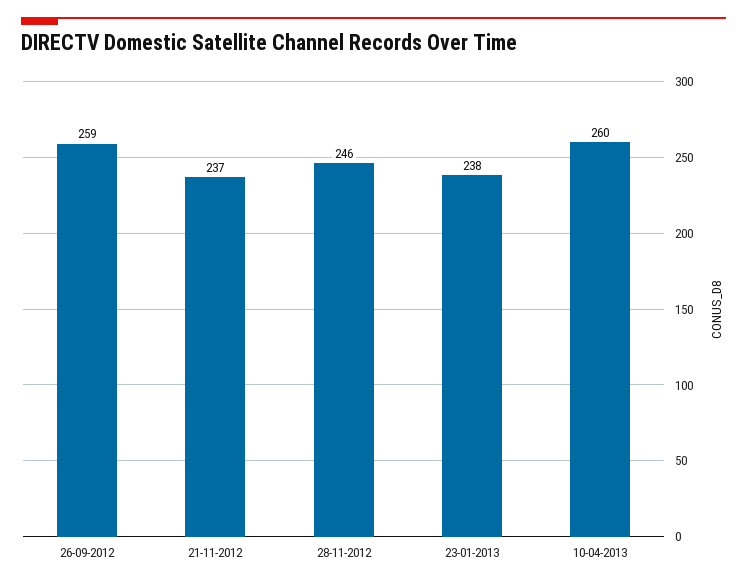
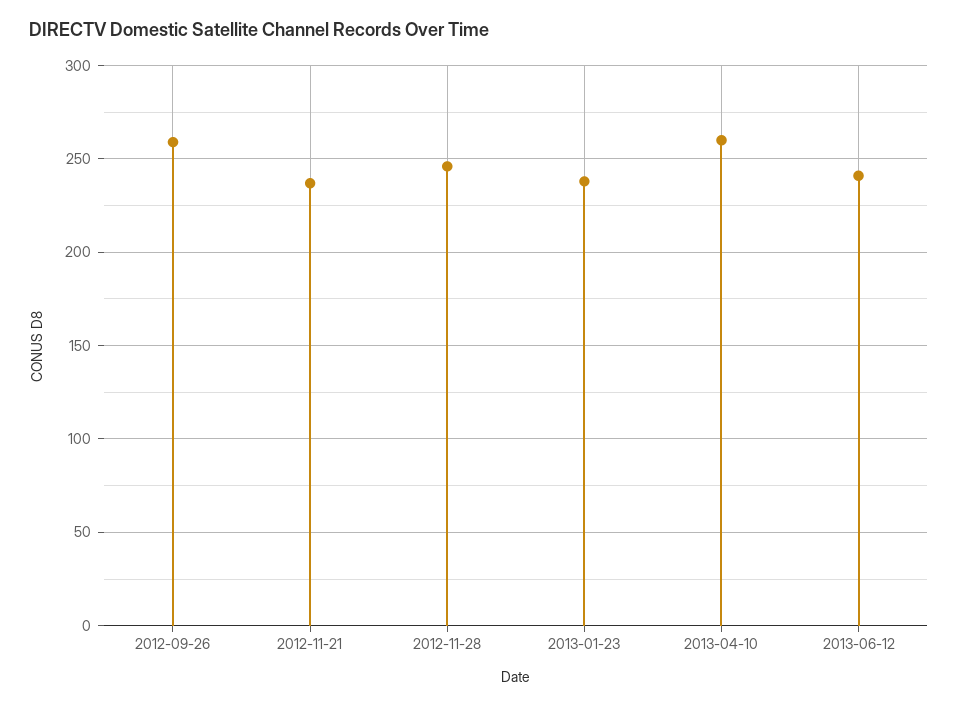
2013-06-12: none -> 240

